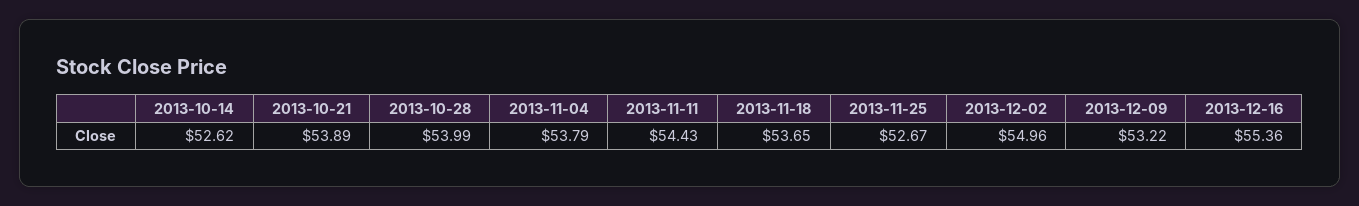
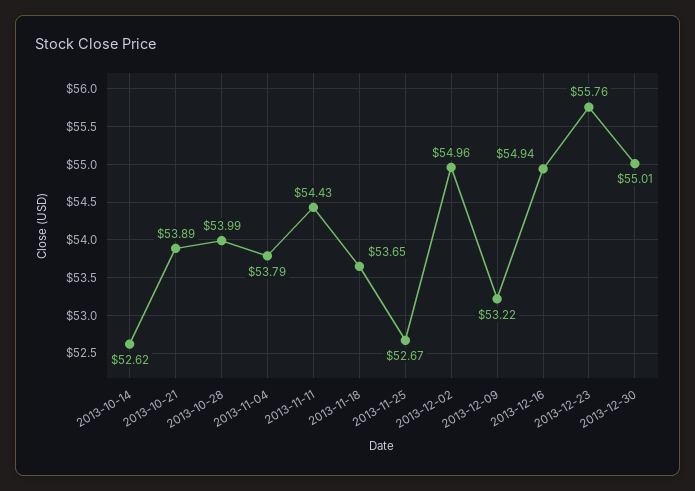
2013-12-16: 55.36 -> 54.94
2013-12-23: none -> 55.76
2013-12-30: none -> 55.01

